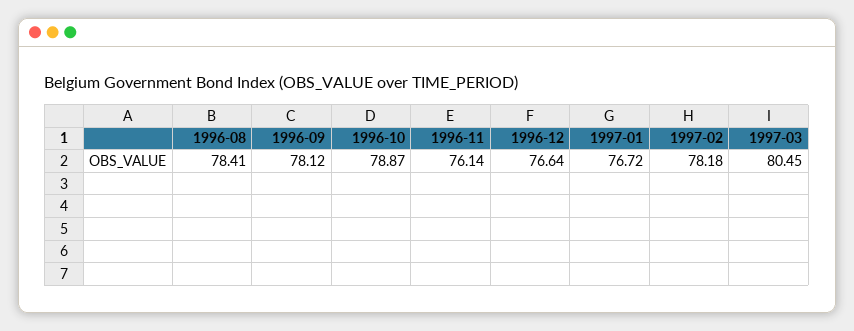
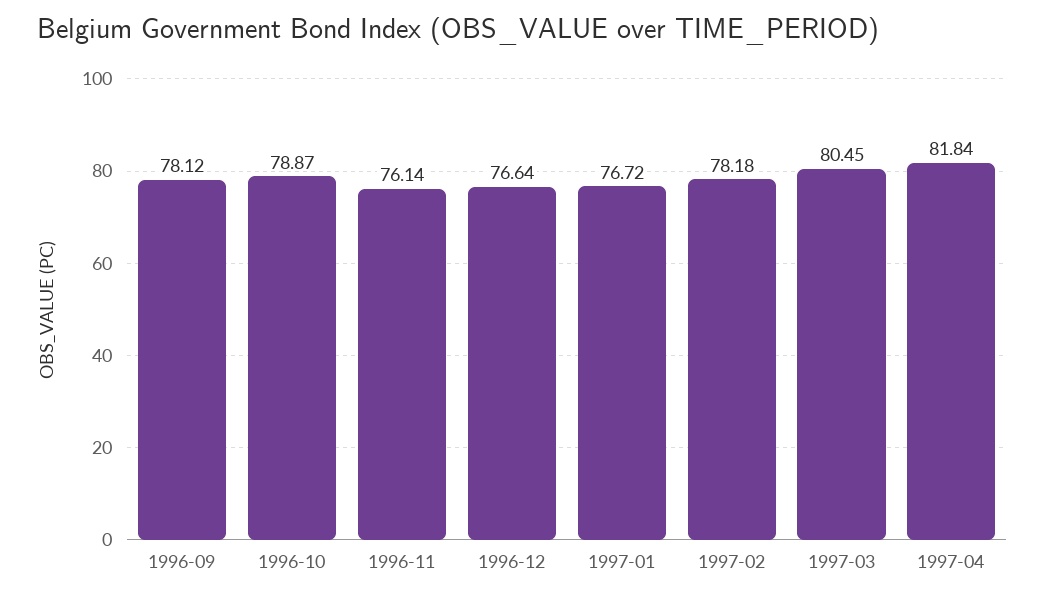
1996-08: 78.41 -> none
1997-04: none -> 81.84

